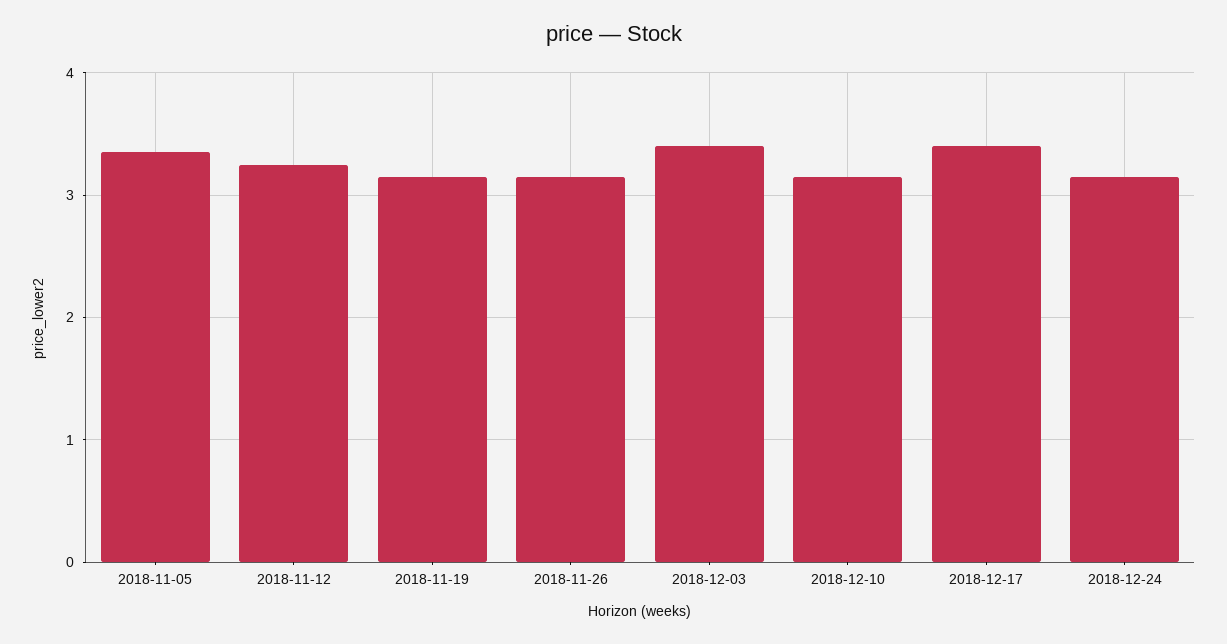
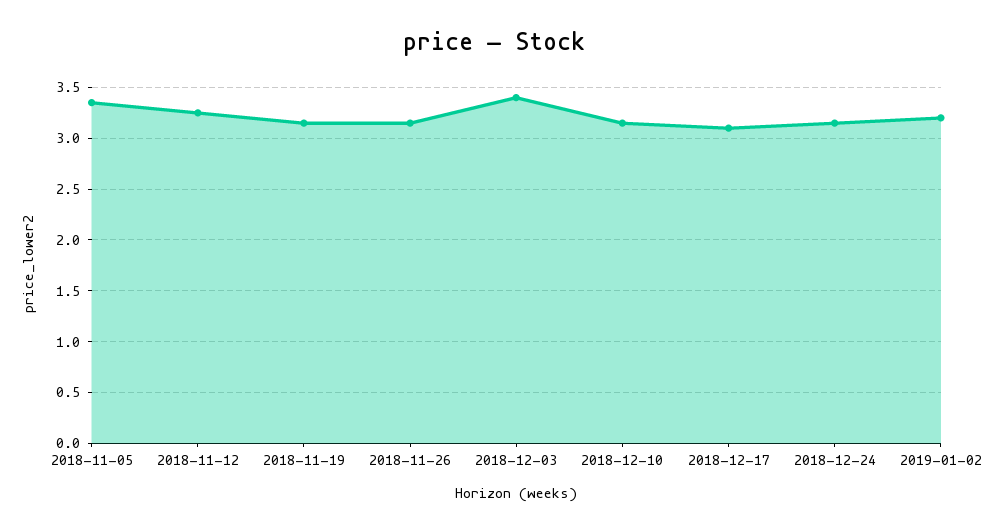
2018-12-17: 3.4 -> 3.1
2019-01-02: none -> 3.2

